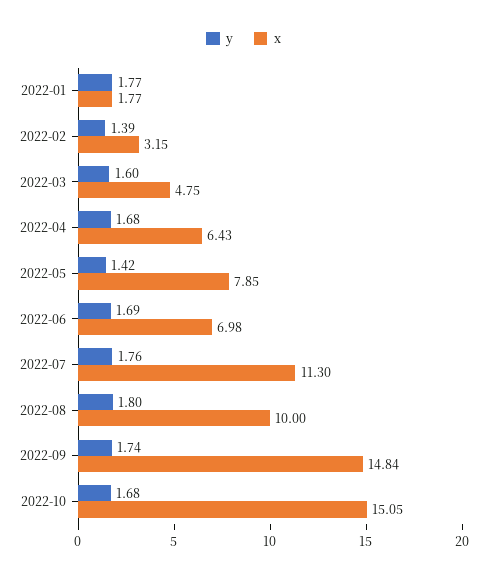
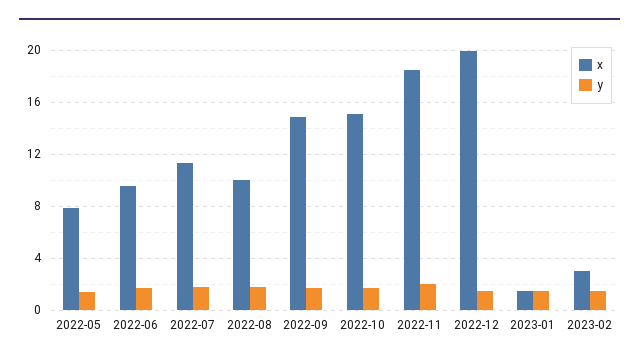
y, 2022-01: 1.77 -> none
x, 2022-01: 1.77 -> none
y, 2022-02: 1.39 -> none
x, 2022-02: 3.15 -> none
y, 2022-03: 1.6 -> none
x, 2022-03: 4.75 -> none
y, 2022-04: 1.68 -> none
x, 2022-04: 6.43 -> none
x, 2022-06: 6.98 -> 9.5
x, 2022-11: none -> 18.5
y, 2022-11: none -> 2
x, 2022-12: none -> 20
y, 2022-12: none -> 1.5
x, 2023-01: none -> 1.5
y, 2023-01: none -> 1.5
x, 2023-02: none -> 3
y, 2023-02: none -> 1.5

